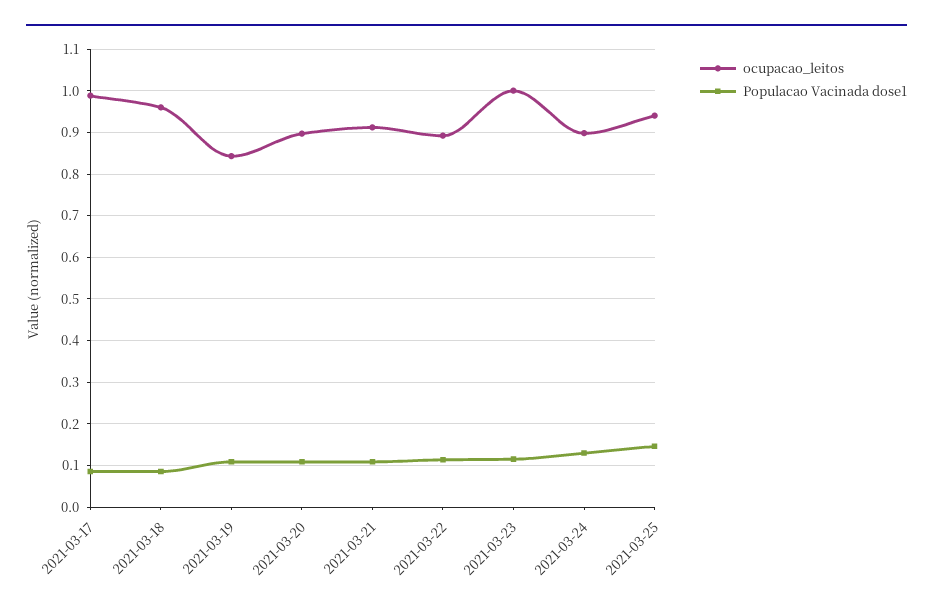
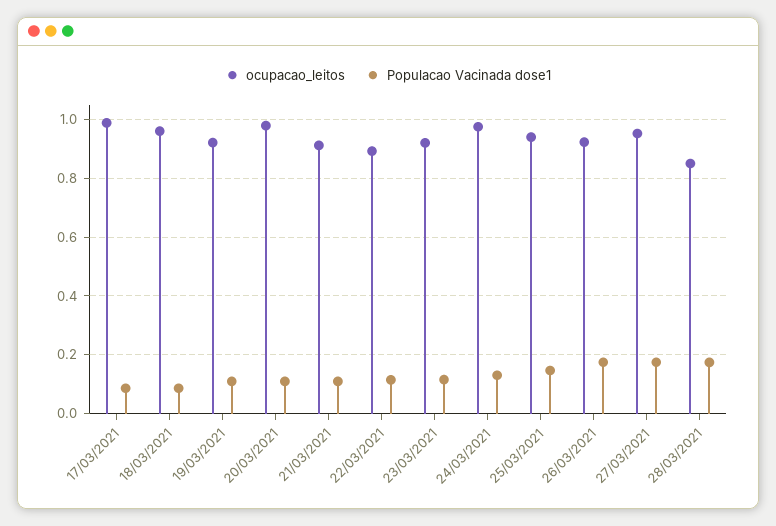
ocupacao_leitos, 2021-03-19: 0.84 -> 0.925
ocupacao_leitos, 2021-03-20: 0.9 -> 0.975
ocupacao_leitos, 2021-03-23: 1 -> 0.925
ocupacao_leitos, 2021-03-24: 0.9 -> 0.975
ocupacao_leitos, 26/03/2021: none -> 0.925
Populacao Vacinada dose1, 26/03/2021: none -> 0.175
ocupacao_leitos, 27/03/2021: none -> 0.95
Populacao Vacinada dose1, 27/03/2021: none -> 0.175
ocupacao_leitos, 28/03/2021: none -> 0.85
Populacao Vacinada dose1, 28/03/2021: none -> 0.175

